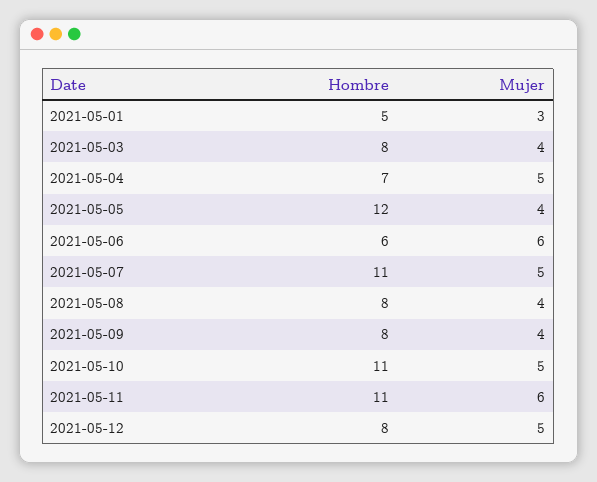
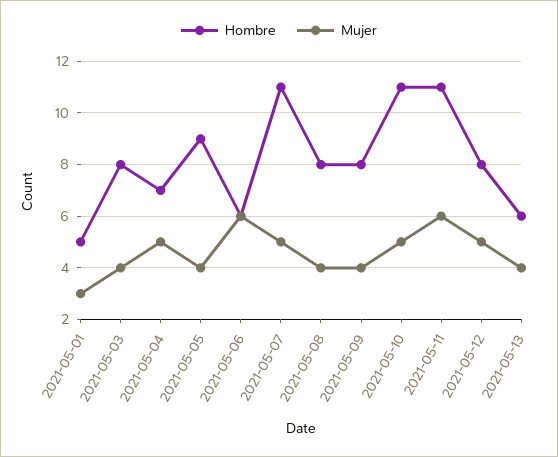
Hombre, 2021-05-05: 12 -> 9
Hombre, 2021-05-13: none -> 6
Mujer, 2021-05-13: none -> 4

